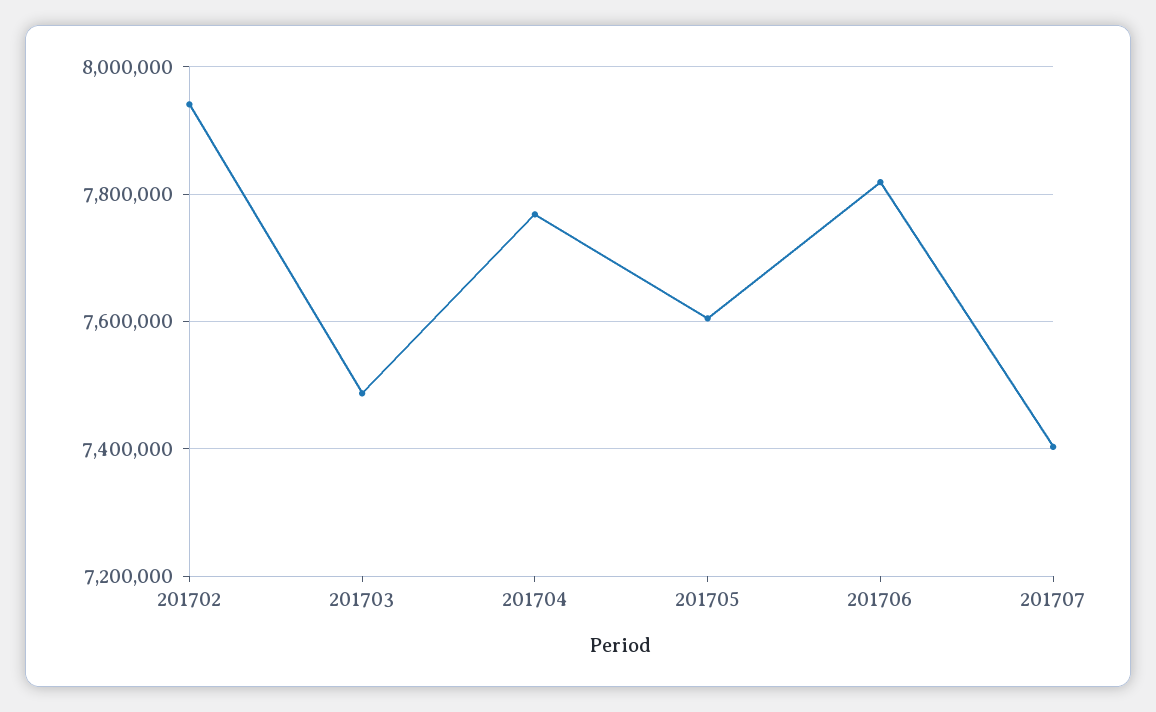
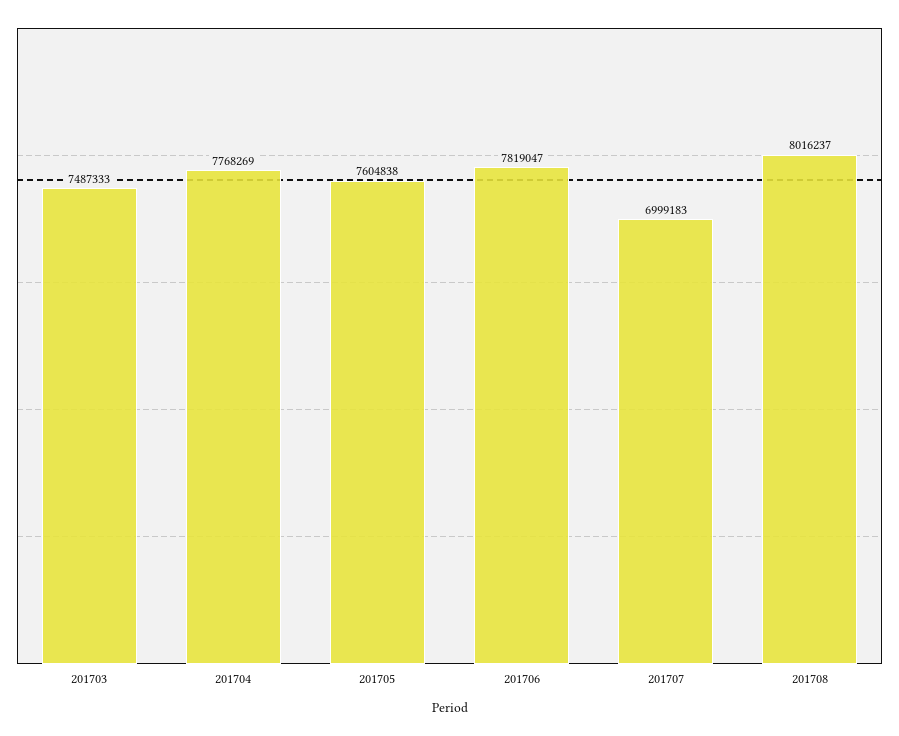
201702: 7940000 -> none
201707: 7400000 -> 6999183
201708: none -> 8016237

